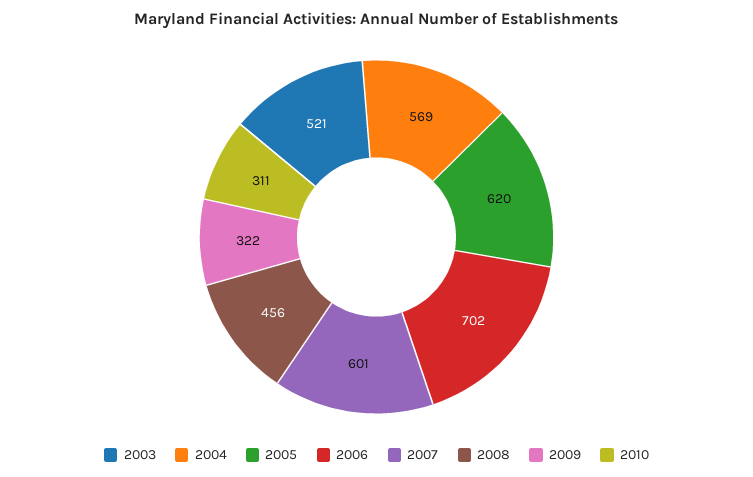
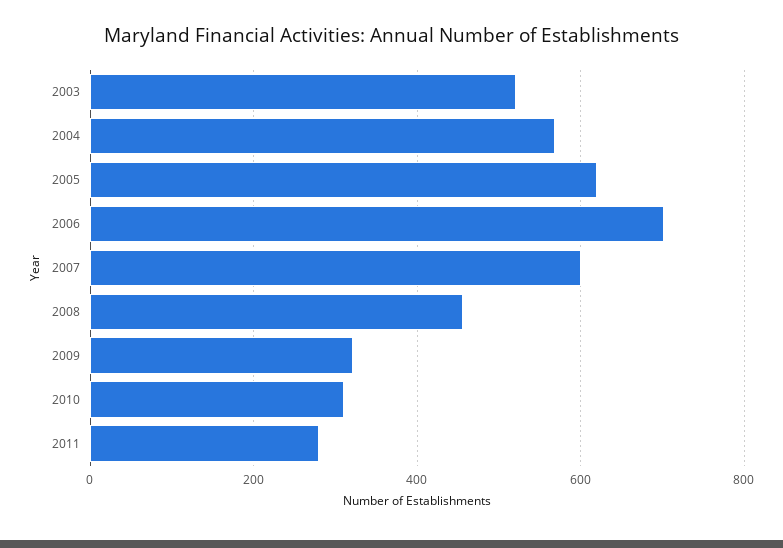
2011: none -> 280

